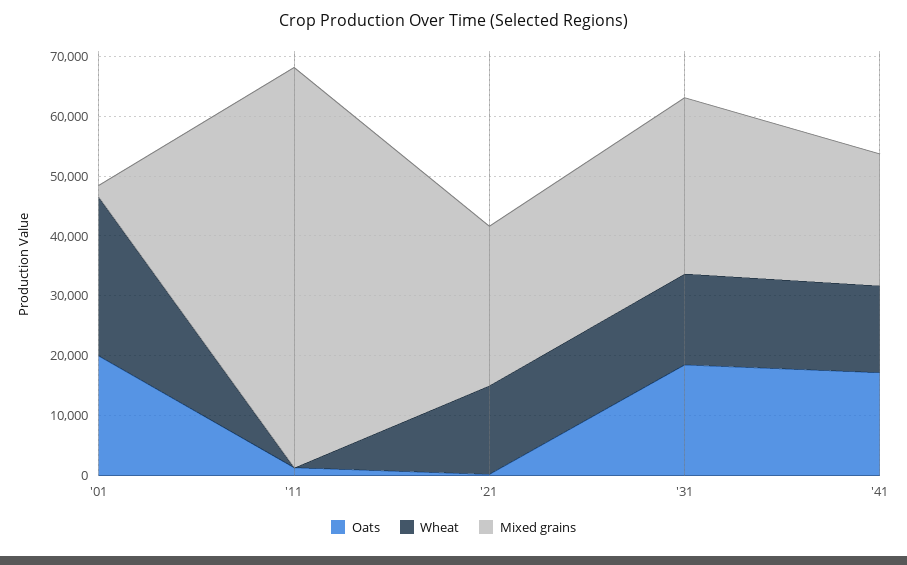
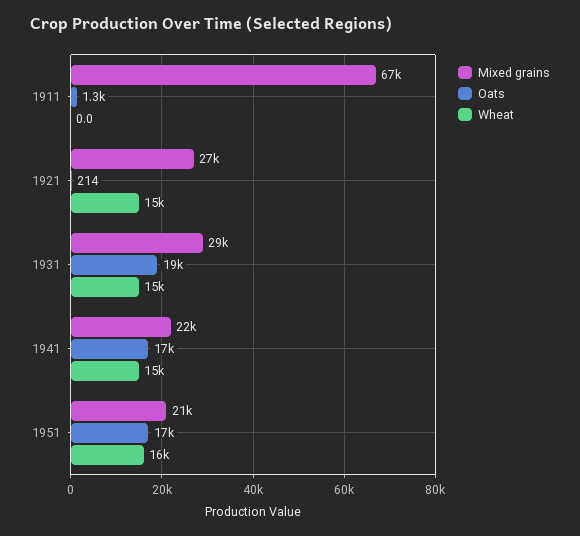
Oats, '01: 20000 -> none
Wheat, '01: 26000 -> none
Mixed grains, '01: 2000 -> none
Mixed grains, 1951: none -> 21000
Oats, 1951: none -> 17000
Wheat, 1951: none -> 16000

